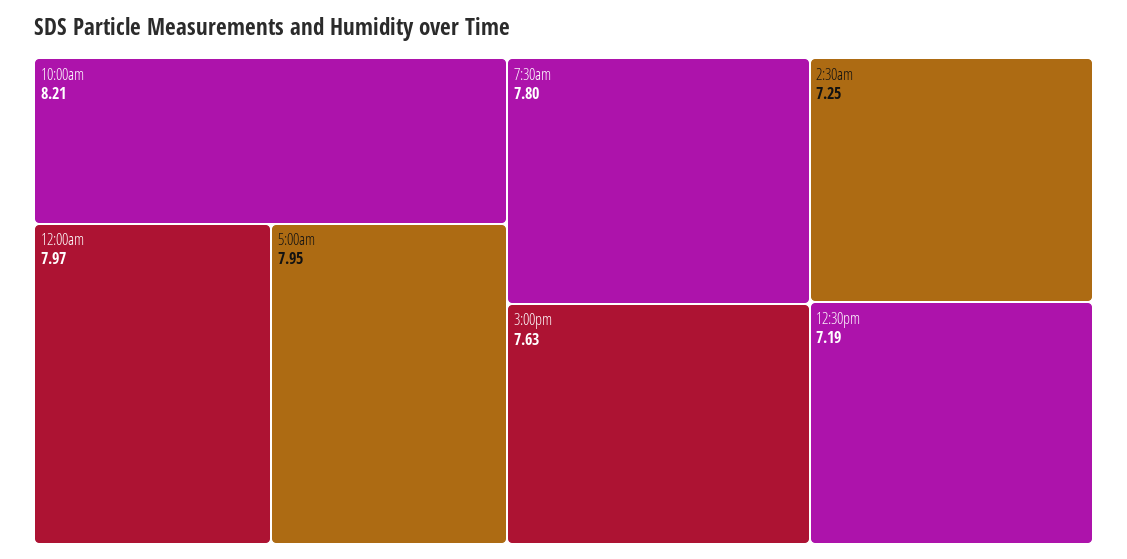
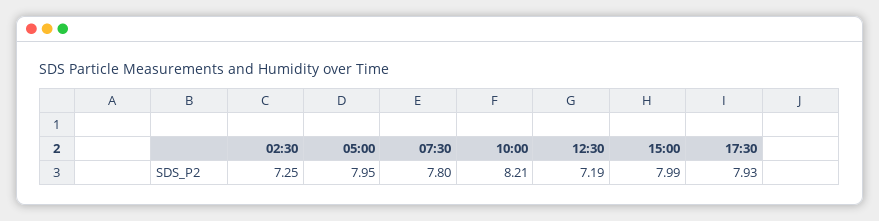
12:00am: 7.97 -> none
3:00pm: 7.63 -> 7.99
17:30: none -> 7.93

